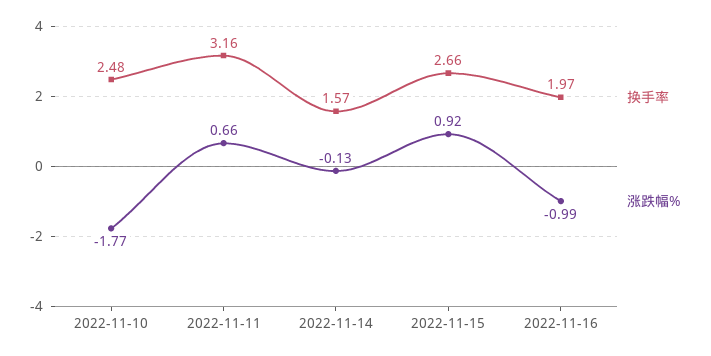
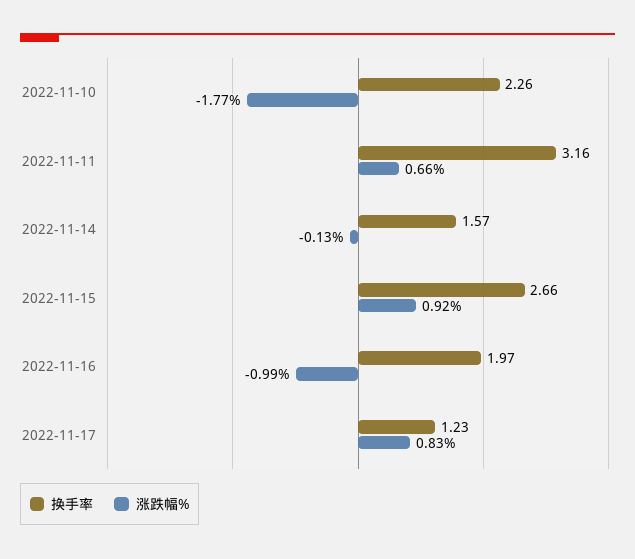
换手率, 2022-11-10: 2.48 -> 2.26
换手率, 2022-11-17: none -> 1.23
涨跌幅%, 2022-11-17: none -> 0.83

